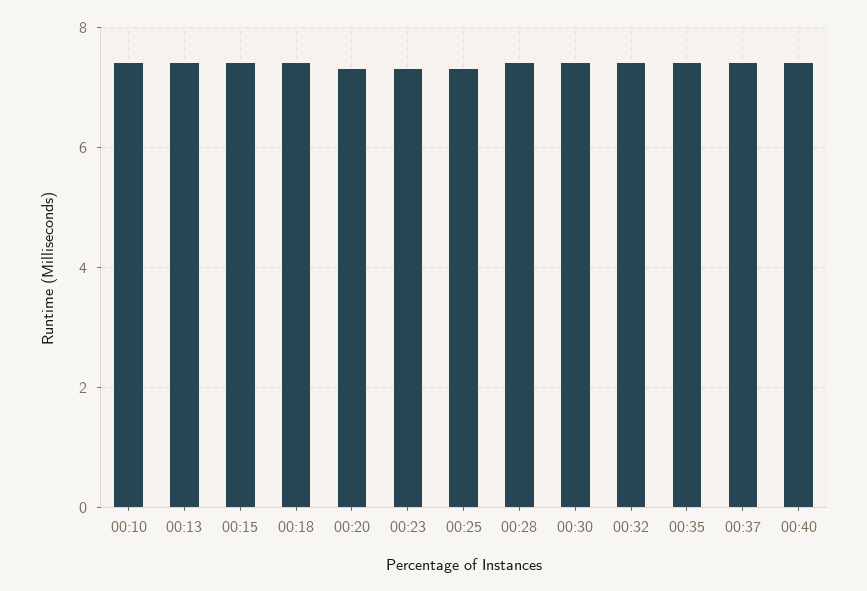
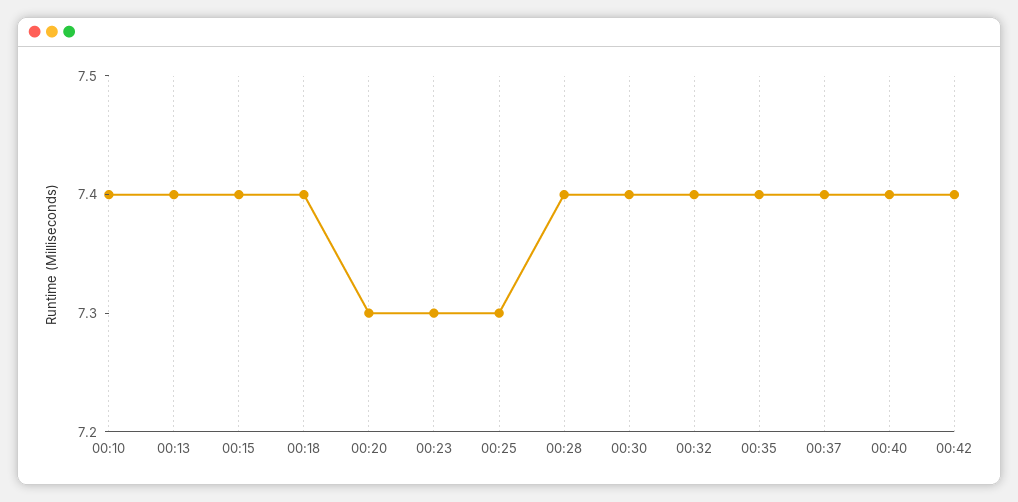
00:42: none -> 7.4

